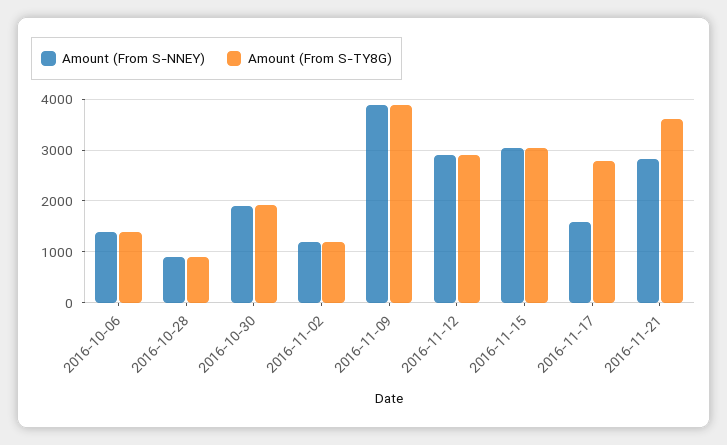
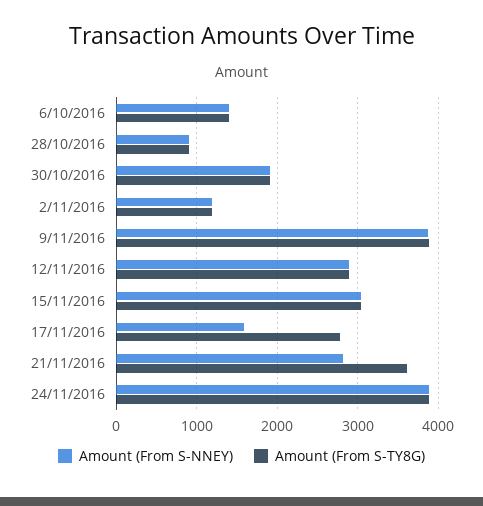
Amount (From S-NNEY), 24/11/2016: none -> 3900
Amount (From S-TY8G), 24/11/2016: none -> 3900

